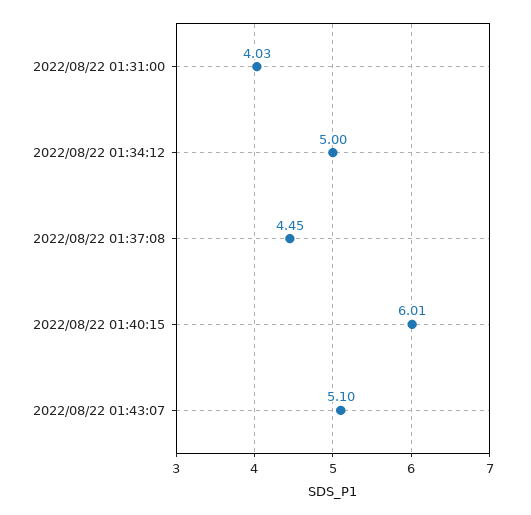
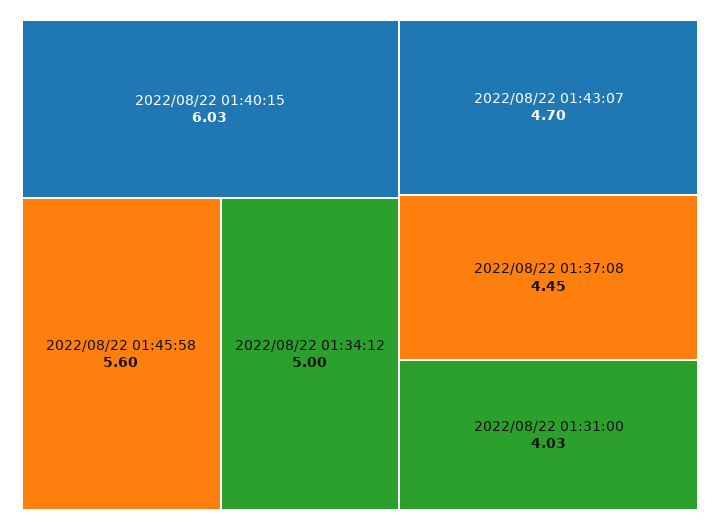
2022/08/22 01:40:15: 6.01 -> 6.03
2022/08/22 01:43:07: 5.1 -> 4.7
2022/08/22 01:45:58: none -> 5.6

